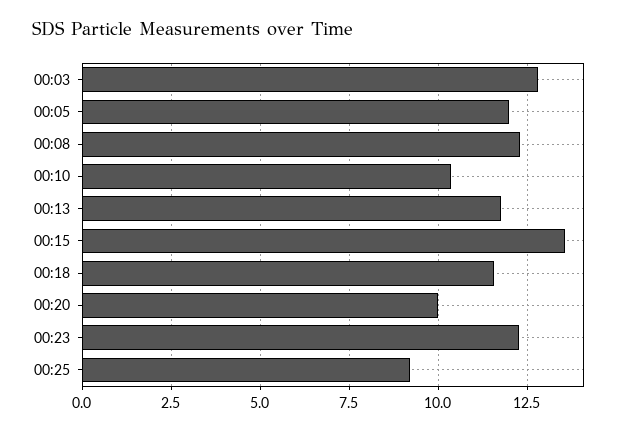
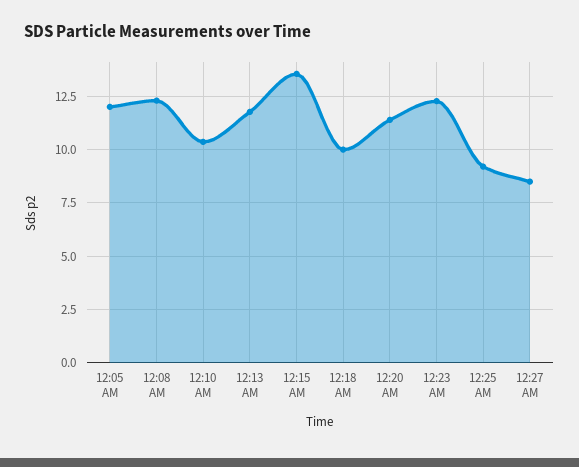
00:03: 12.75 -> none
00:18: 11.5 -> 10
00:20: 10 -> 11.5
12:27 AM: none -> 8.5

